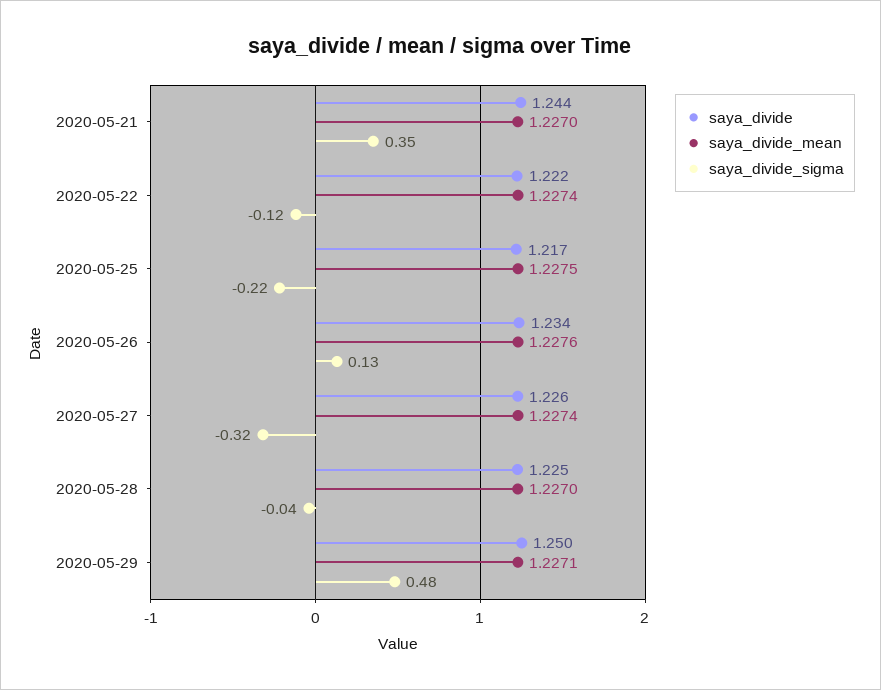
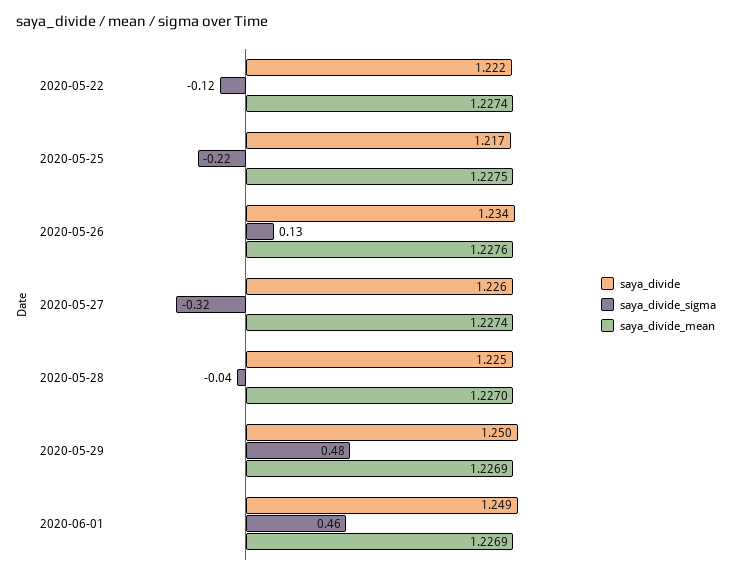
saya_divide, 2020-05-21: 1.244 -> none
saya_divide_mean, 2020-05-21: 1.227 -> none
saya_divide_sigma, 2020-05-21: 0.35 -> none
saya_divide_mean, 2020-05-29: 1.2271 -> 1.2269
saya_divide, 2020-06-01: none -> 1.249
saya_divide_sigma, 2020-06-01: none -> 0.46
saya_divide_mean, 2020-06-01: none -> 1.2269

